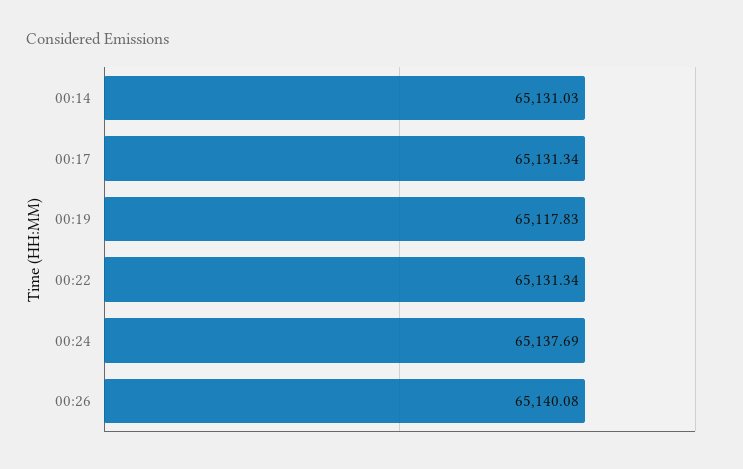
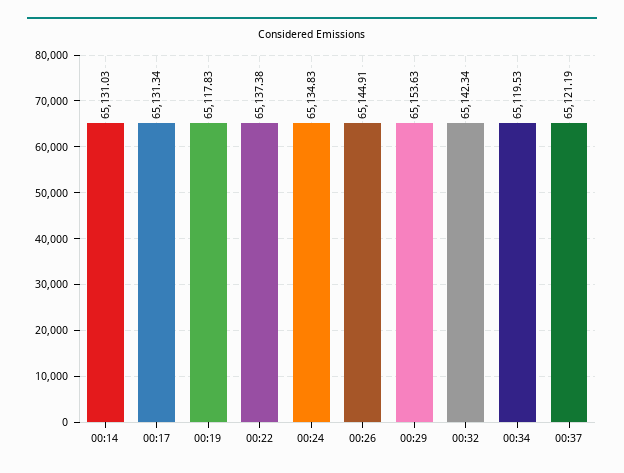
00:22: 65131.34 -> 65137.38
00:24: 65137.69 -> 65134.83
00:26: 65140.08 -> 65144.91
00:29: none -> 65153.63
00:32: none -> 65142.34
00:34: none -> 65119.53
00:37: none -> 65121.19

